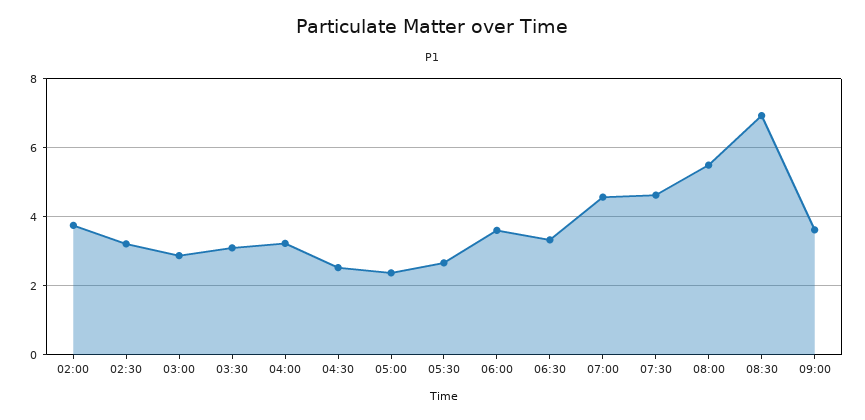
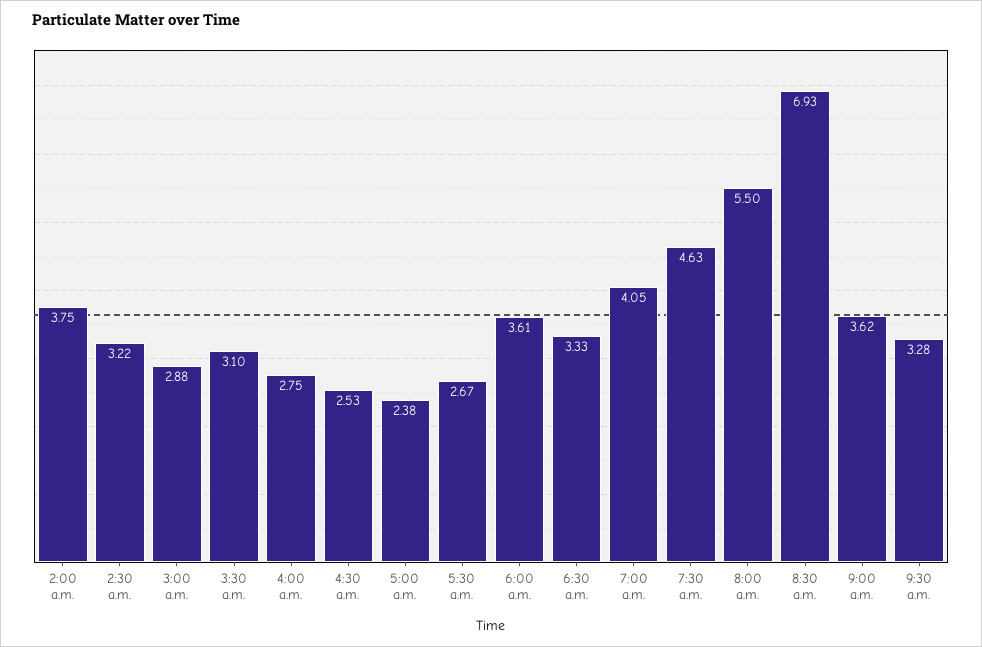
04:00: 3.2 -> 2.75
07:00: 4.6 -> 4.05
9:30 a.m.: none -> 3.28

